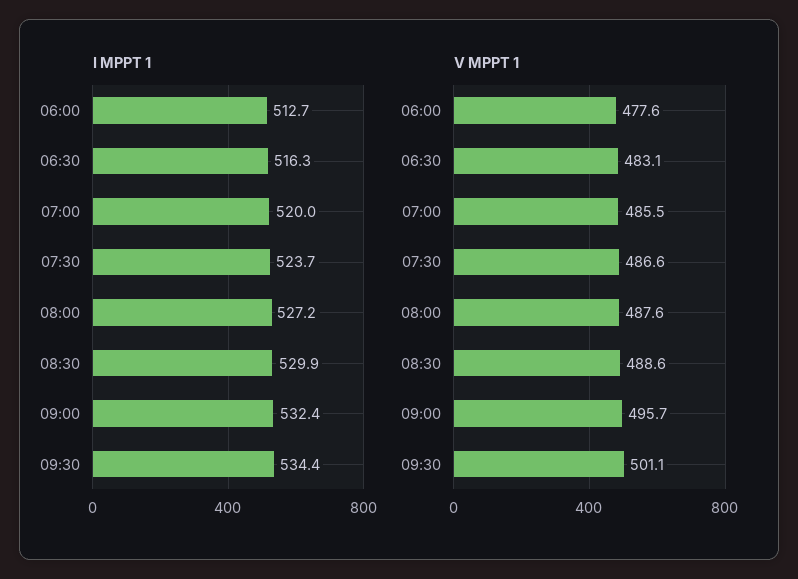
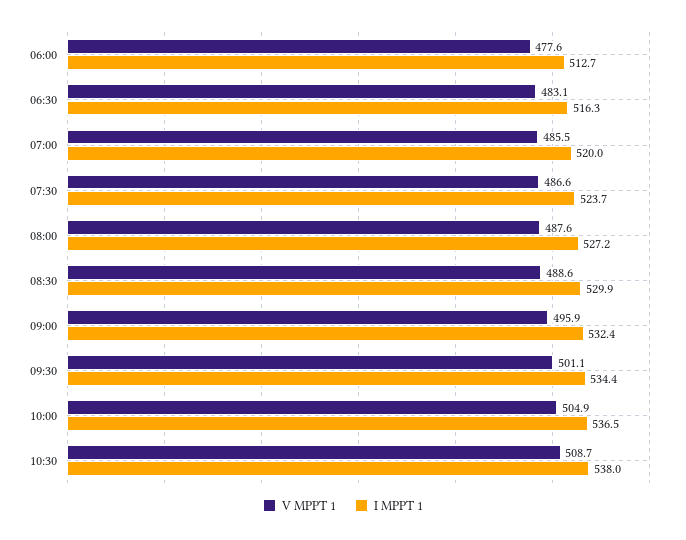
V MPPT 1, 09:00: 495.7 -> 495.9
V MPPT 1, 10:00: none -> 504.9
I MPPT 1, 10:00: none -> 536.5
V MPPT 1, 10:30: none -> 508.7
I MPPT 1, 10:30: none -> 538

